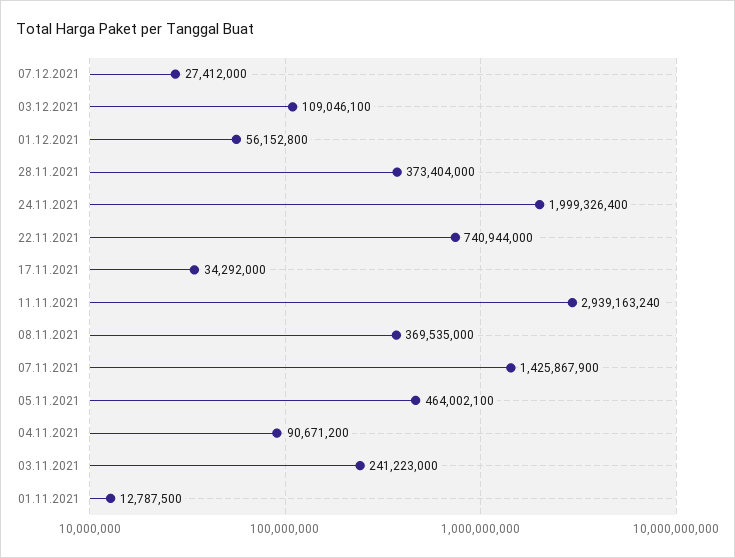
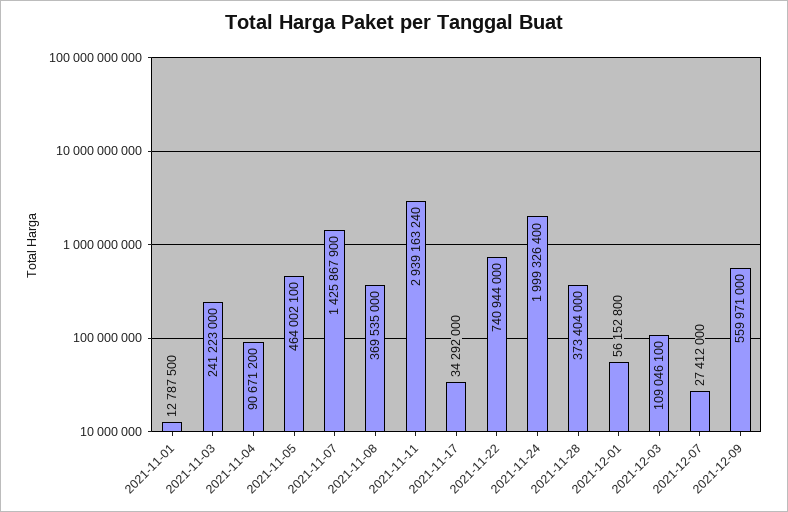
2021-12-09: none -> 559971000

